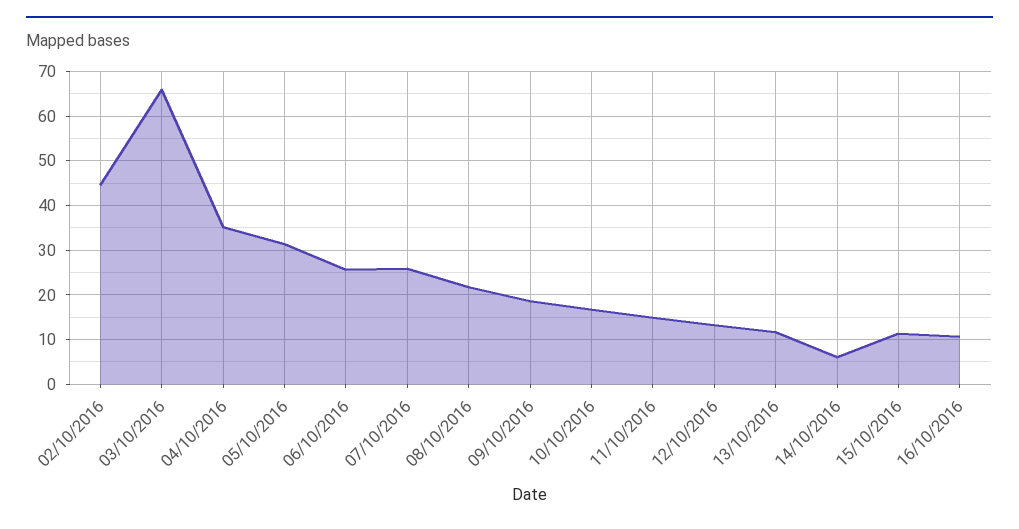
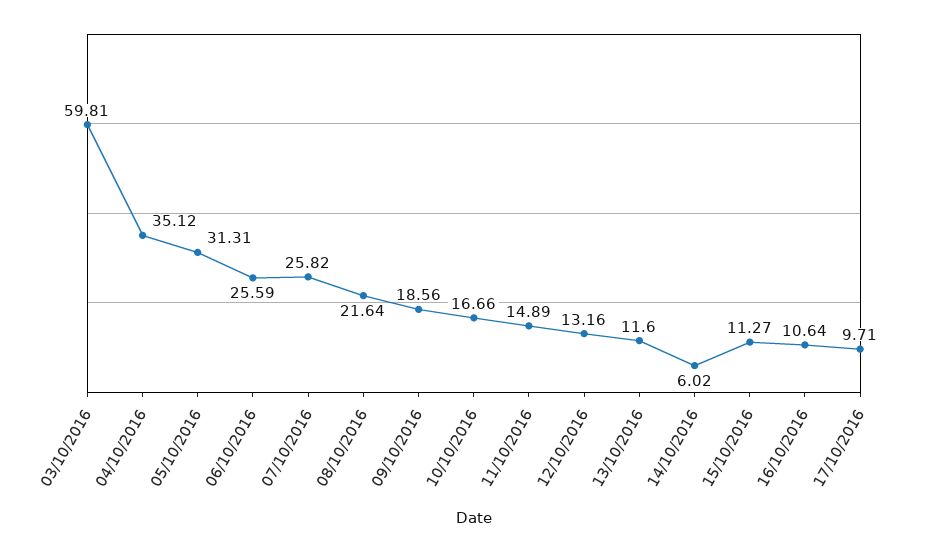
02/10/2016: 44 -> none
03/10/2016: 66 -> 59.81
17/10/2016: none -> 9.71

